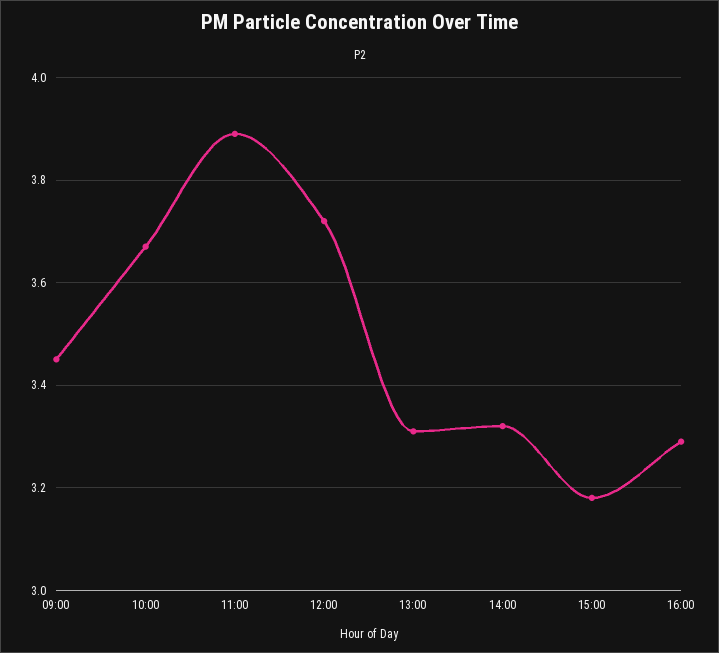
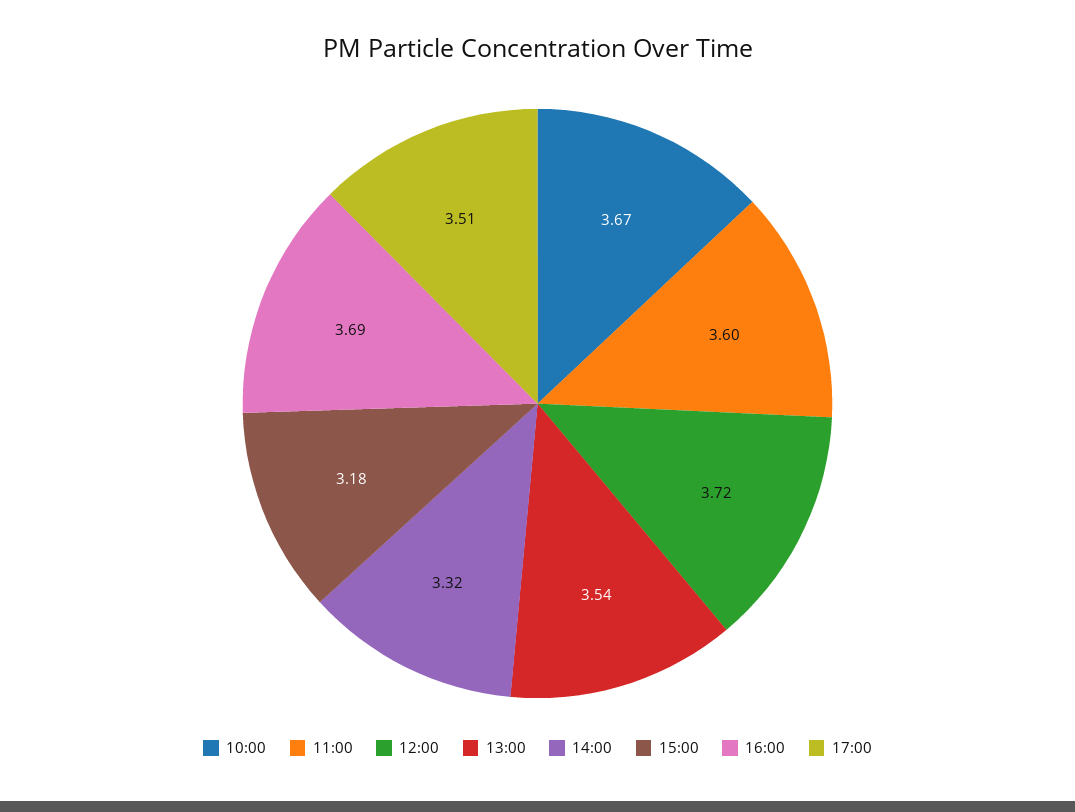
09:00: 3.45 -> none
11:00: 3.9 -> 3.6
13:00: 3.3 -> 3.54
16:00: 3.3 -> 3.69
17:00: none -> 3.51

